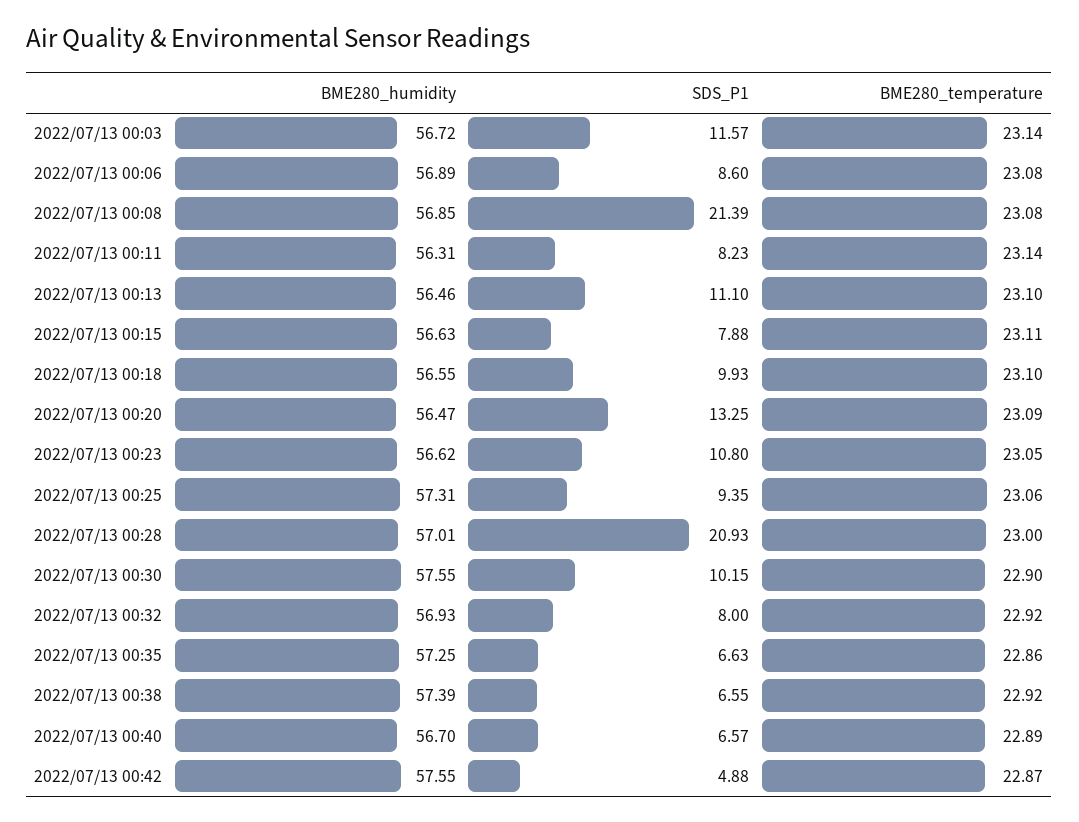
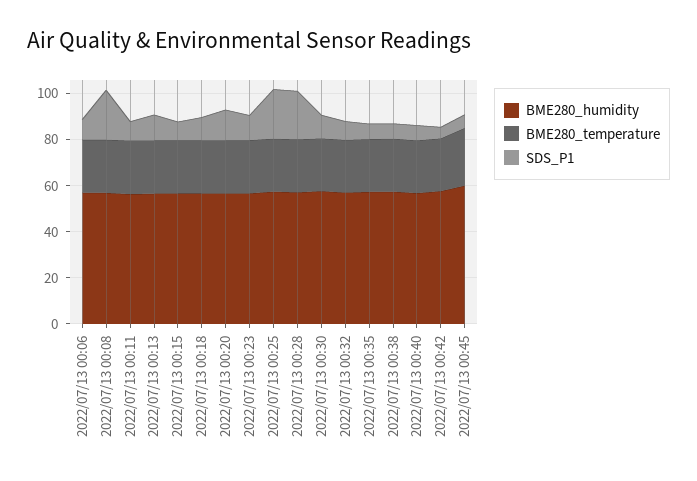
BME280_humidity, 2022/07/13 00:03: 56.72 -> none
SDS_P1, 2022/07/13 00:03: 11.57 -> none
BME280_temperature, 2022/07/13 00:03: 23.14 -> none
SDS_P1, 2022/07/13 00:25: 9.35 -> 20
BME280_humidity, 2022/07/13 00:45: none -> 60
BME280_temperature, 2022/07/13 00:45: none -> 25
SDS_P1, 2022/07/13 00:45: none -> 5

